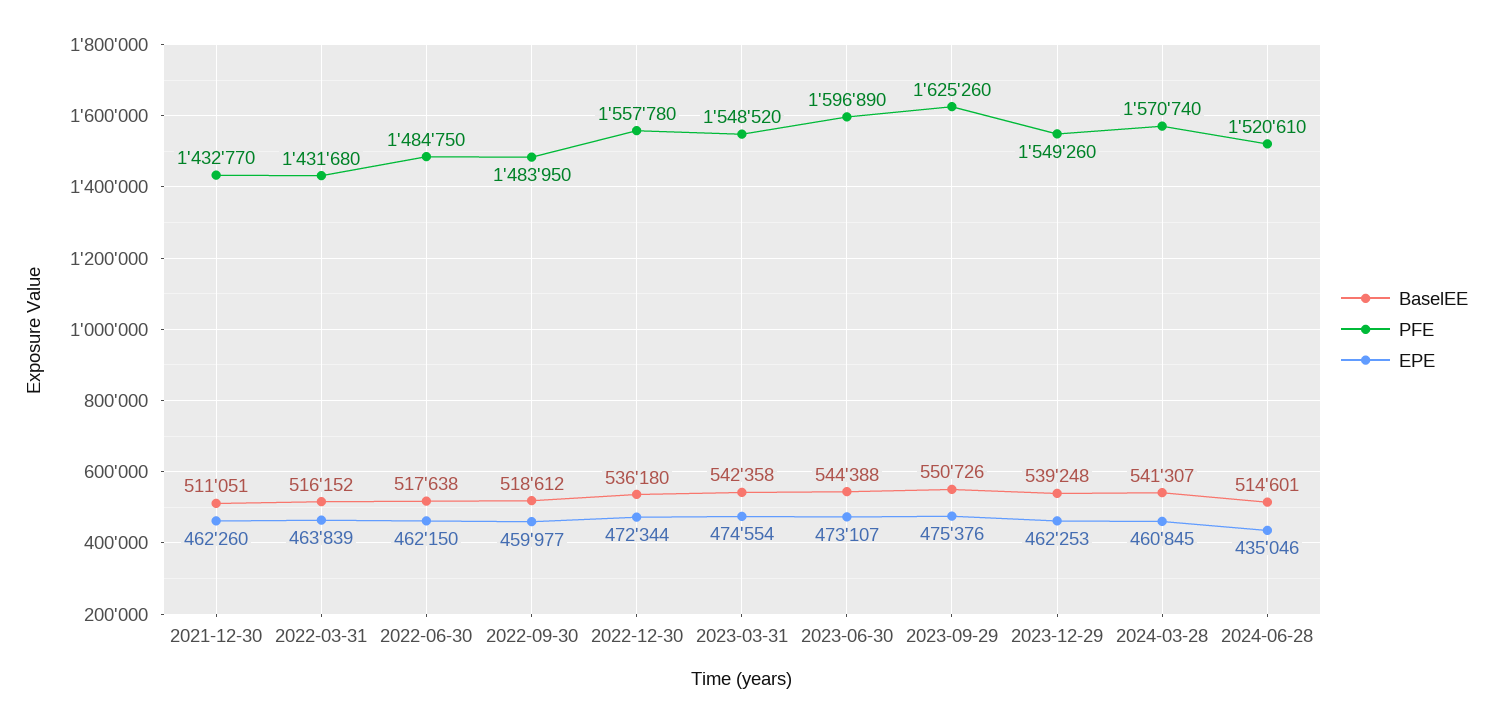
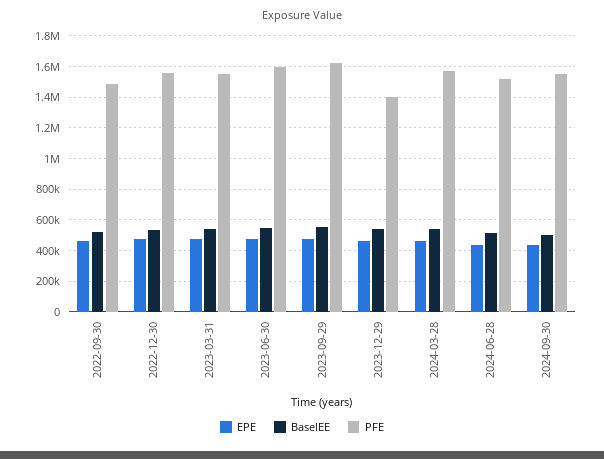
BaselEE, 2021-12-30: 511051 -> none
PFE, 2021-12-30: 1432770 -> none
EPE, 2021-12-30: 462260 -> none
BaselEE, 2022-03-31: 516152 -> none
PFE, 2022-03-31: 1431680 -> none
EPE, 2022-03-31: 463839 -> none
BaselEE, 2022-06-30: 517638 -> none
PFE, 2022-06-30: 1484750 -> none
EPE, 2022-06-30: 462150 -> none
PFE, 2023-12-29: 1549260 -> 1400000
EPE, 2024-09-30: none -> 450000
BaselEE, 2024-09-30: none -> 500000
PFE, 2024-09-30: none -> 1550000

